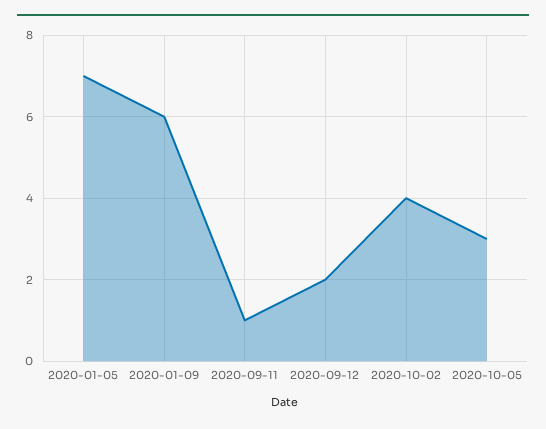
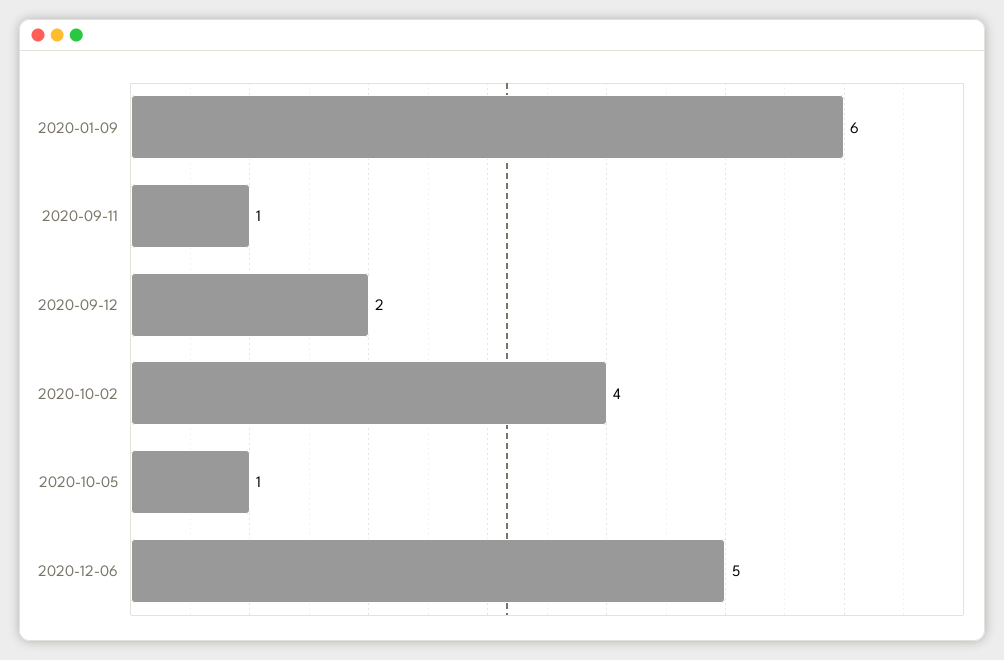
2020-01-05: 7 -> none
2020-10-05: 3 -> 1
2020-12-06: none -> 5

